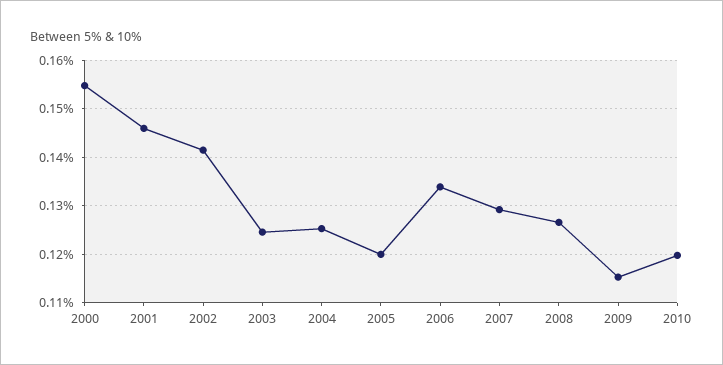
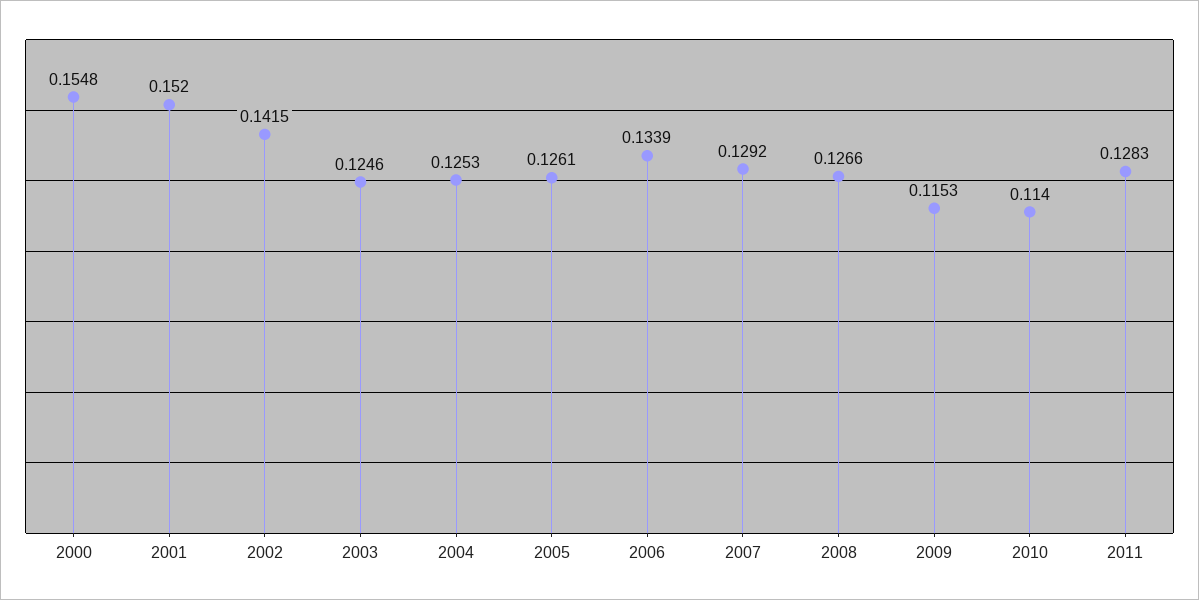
2001: 0.146 -> 0.152
2005: 0.12 -> 0.1261
2010: 0.12 -> 0.114
2011: none -> 0.1283

